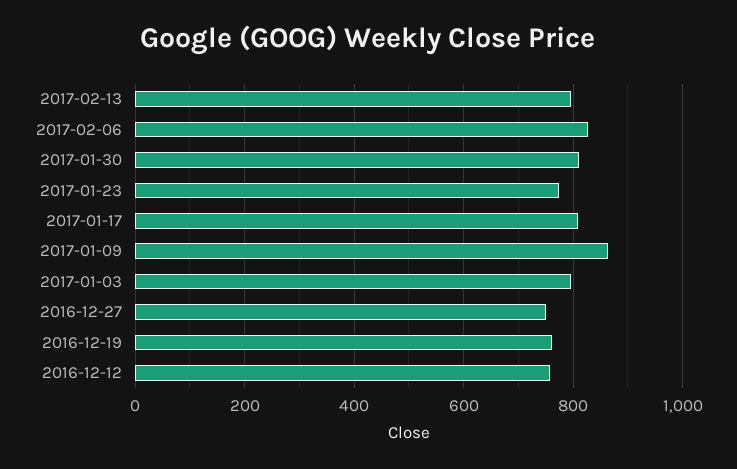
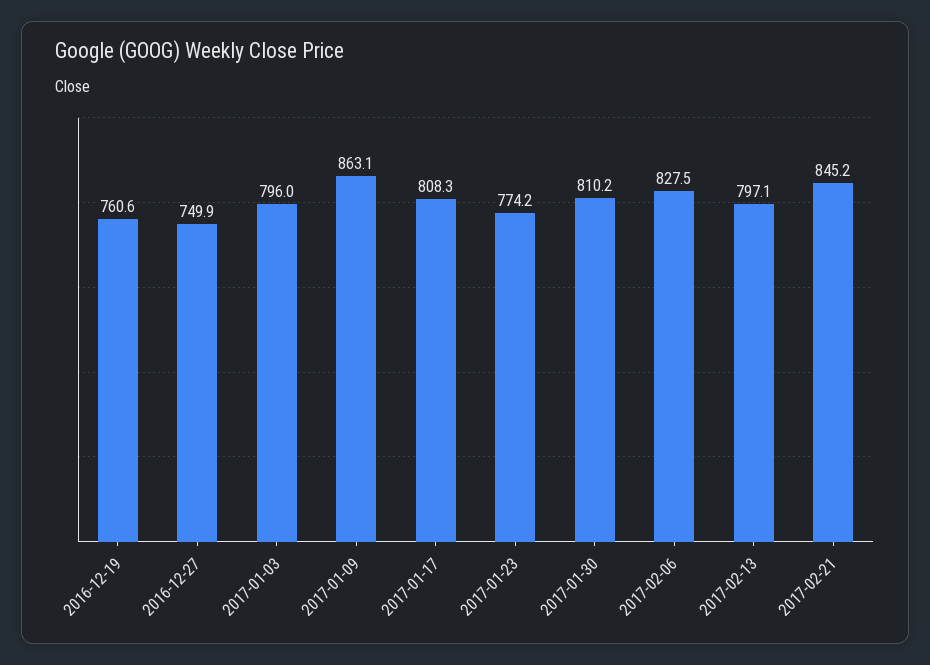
2016-12-12: 760 -> none
2017-02-21: none -> 845.2

